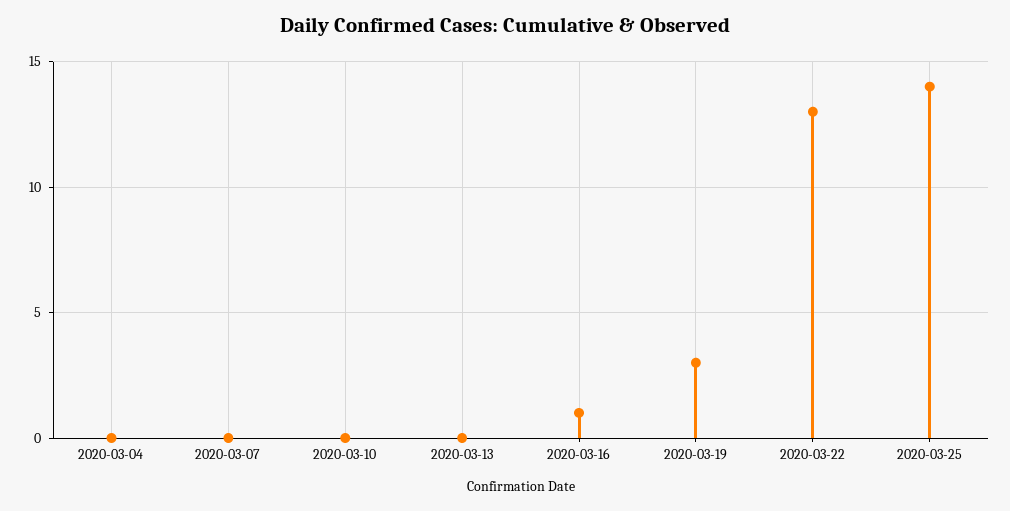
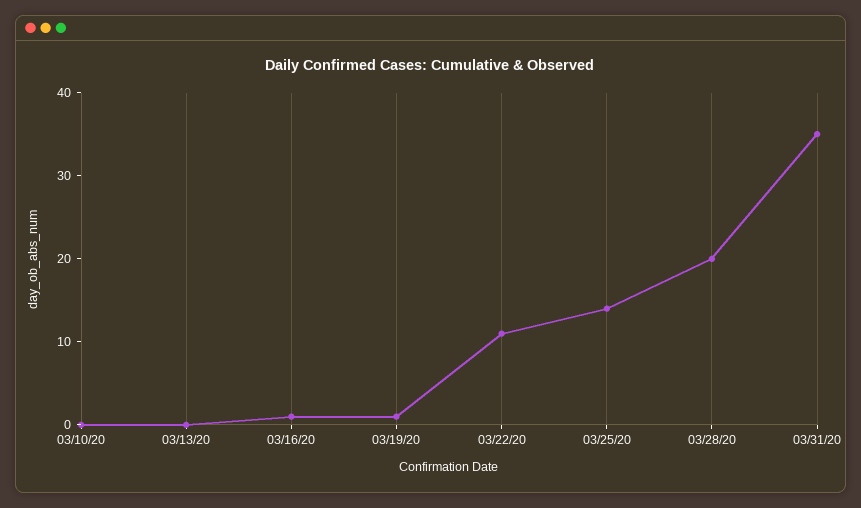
2020-03-04: 0 -> none
2020-03-07: 0 -> none
2020-03-19: 3 -> 1
2020-03-22: 13 -> 11
03/28/20: none -> 20
03/31/20: none -> 35

